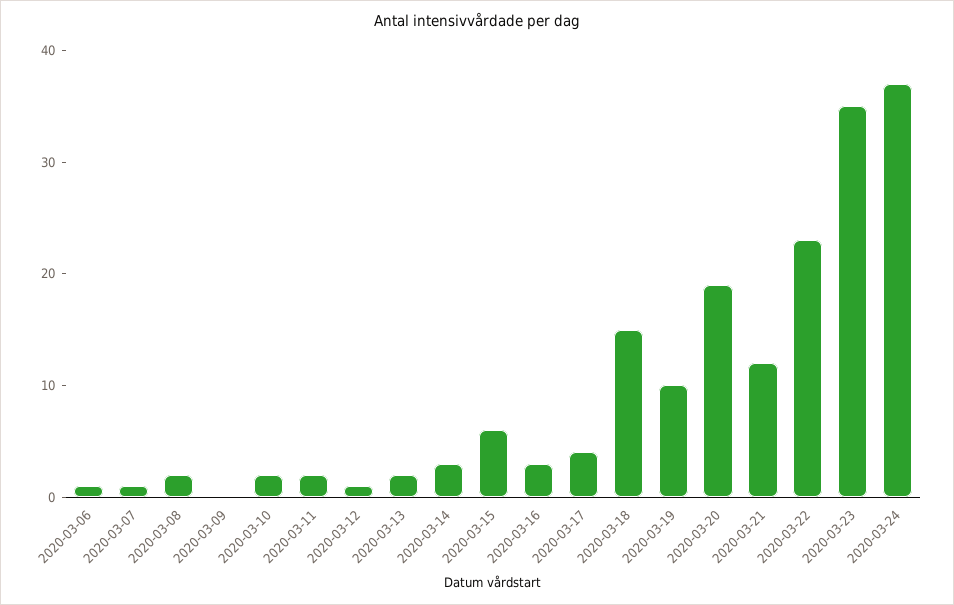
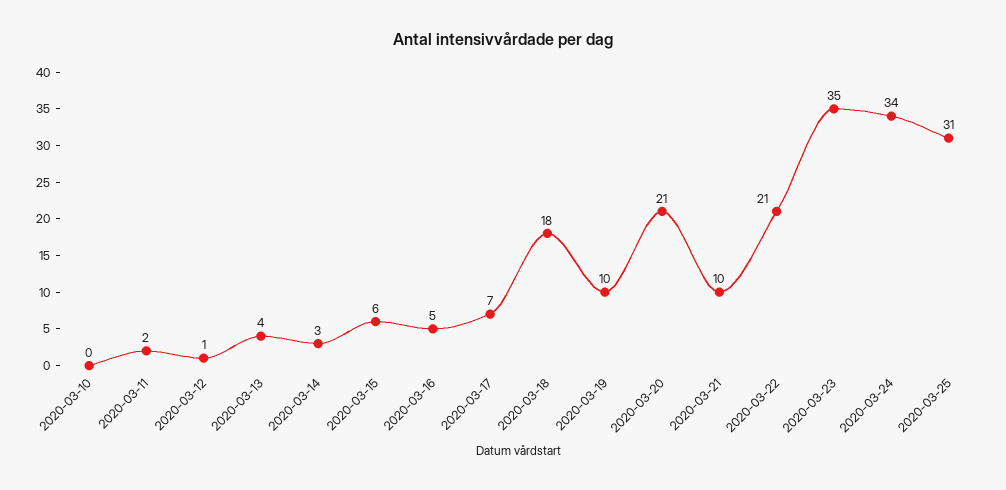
2020-03-06: 1 -> none
2020-03-07: 1 -> none
2020-03-08: 2 -> none
2020-03-09: 0 -> none
2020-03-10: 2 -> 0
2020-03-13: 2 -> 4
2020-03-16: 3 -> 5
2020-03-17: 4 -> 7
2020-03-18: 15 -> 18
2020-03-20: 19 -> 21
2020-03-21: 12 -> 10
2020-03-22: 23 -> 21
2020-03-24: 37 -> 34
2020-03-25: none -> 31

